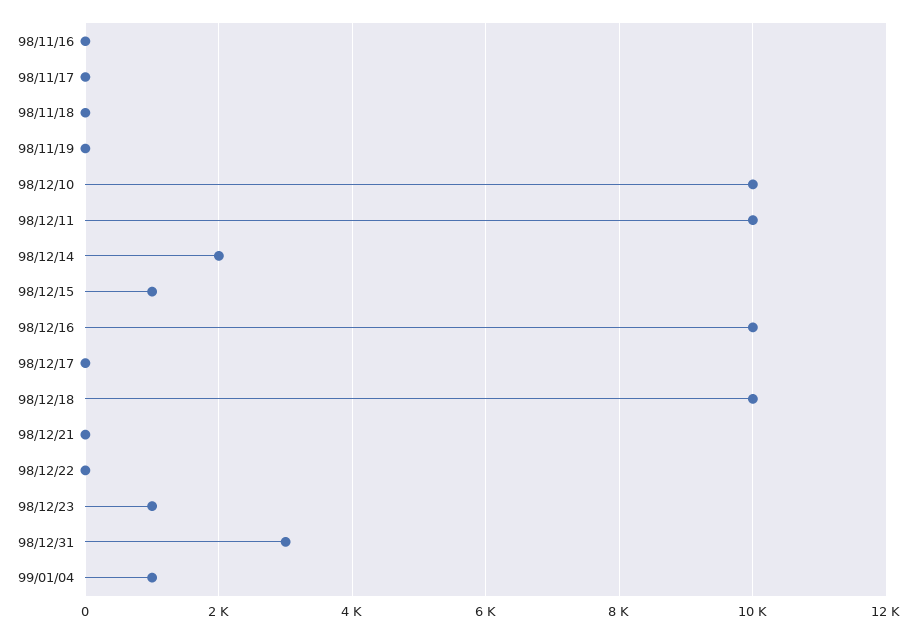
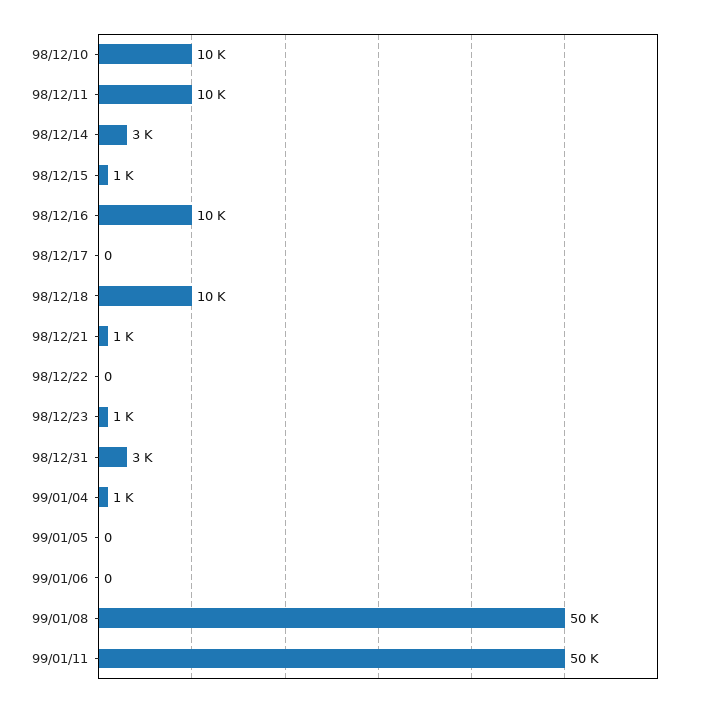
98/11/16: 0 -> none
98/11/17: 0 -> none
98/11/18: 0 -> none
98/11/19: 0 -> none
98/12/14: 2000 -> 3000
98/12/21: 0 -> 1000
99/01/05: none -> 0
99/01/06: none -> 0
99/01/08: none -> 50000
99/01/11: none -> 50000

